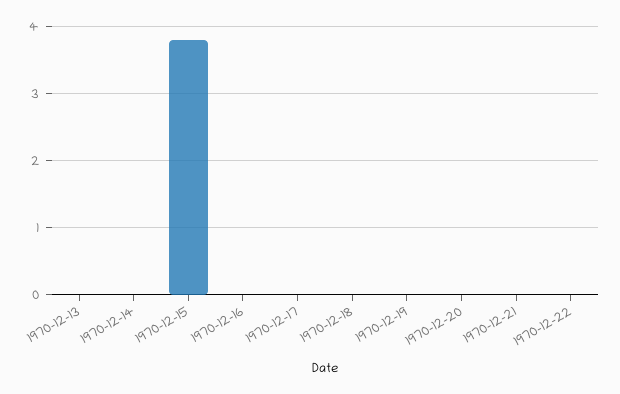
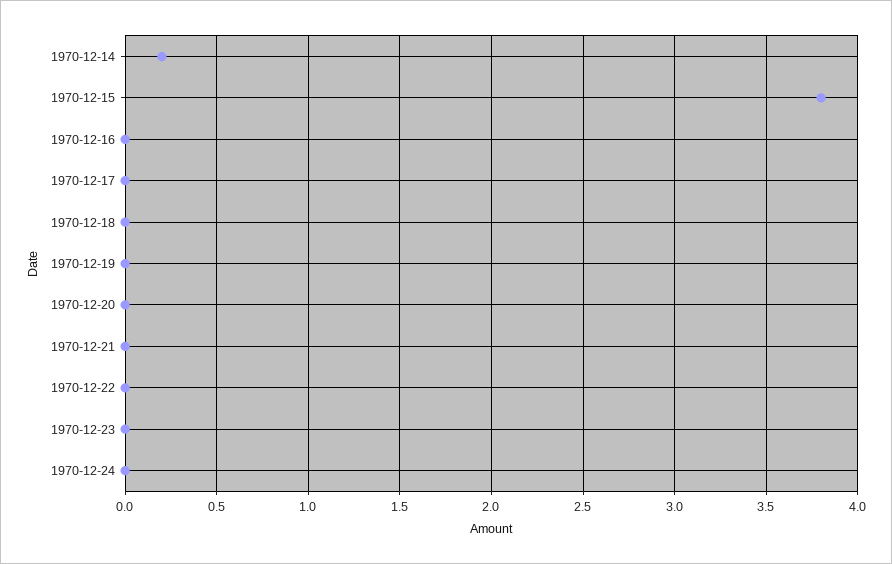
1970-12-13: 0 -> none
1970-12-14: 0 -> 0.2
1970-12-23: none -> 0
1970-12-24: none -> 0

